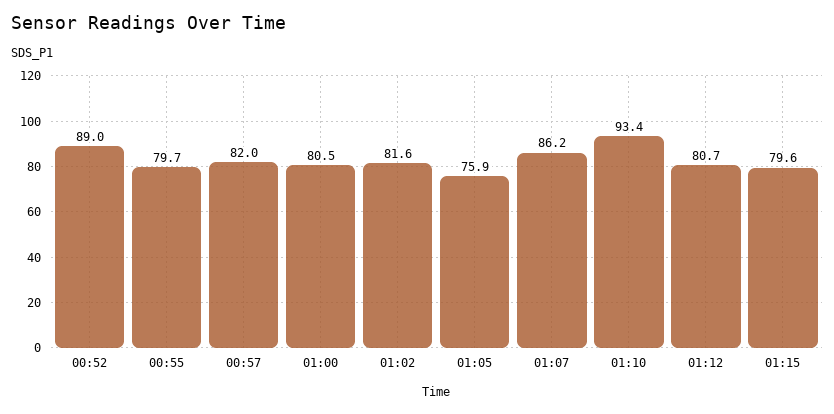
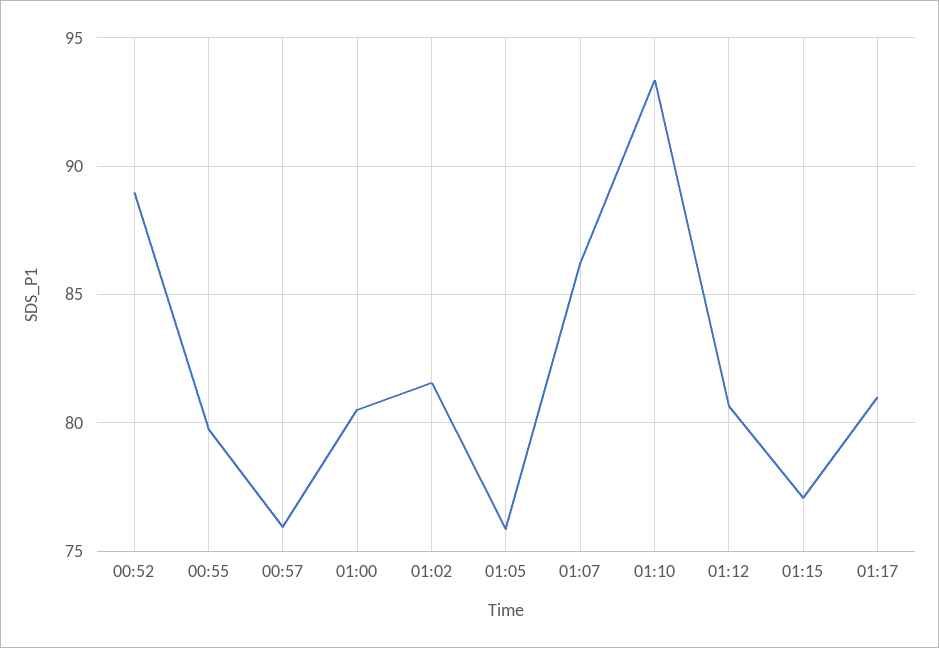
00:57: 82 -> 76
01:15: 79.6 -> 77
01:17: none -> 81

